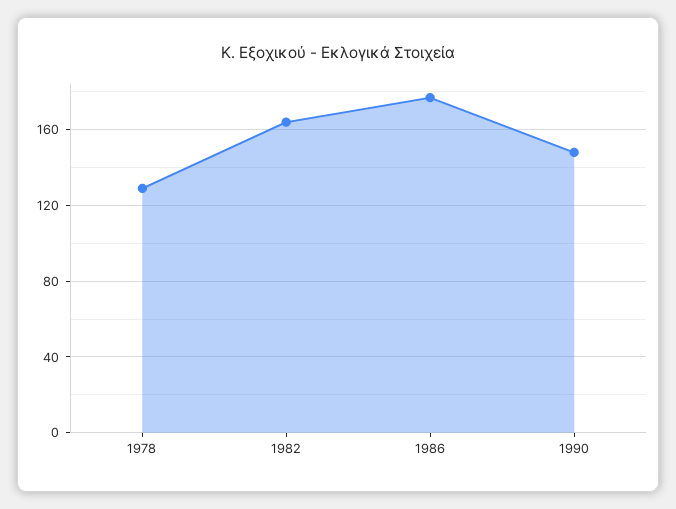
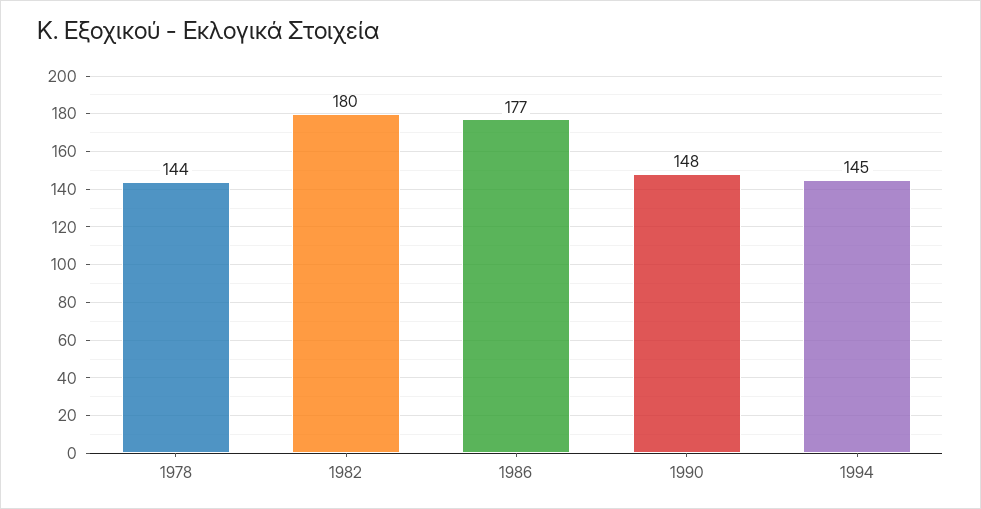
1978: 130 -> 144
1982: 165 -> 180
1994: none -> 145

